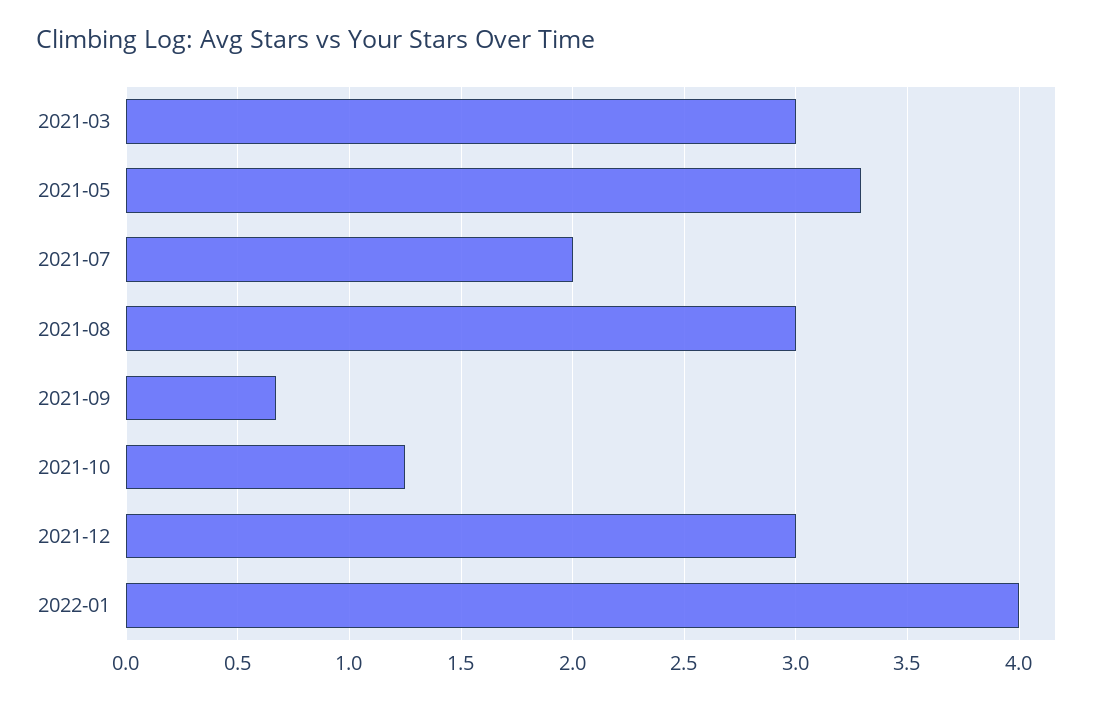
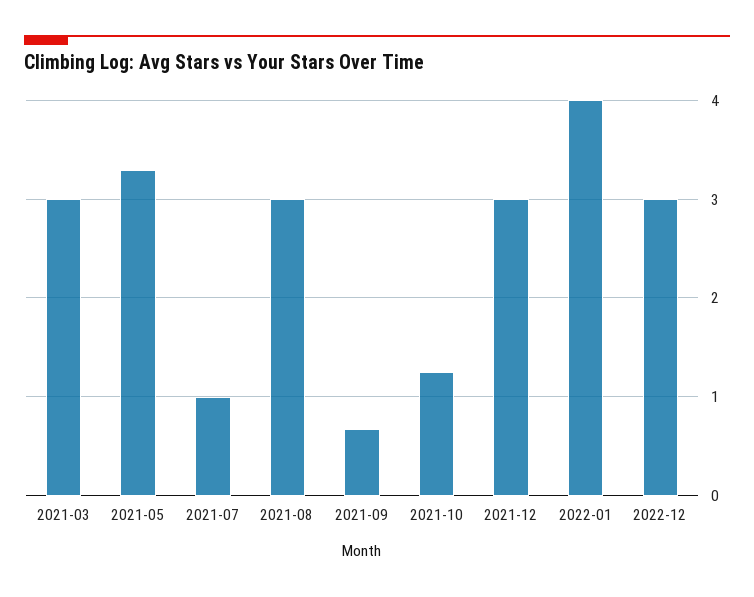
2021-07: 2 -> 1
2022-12: none -> 3

